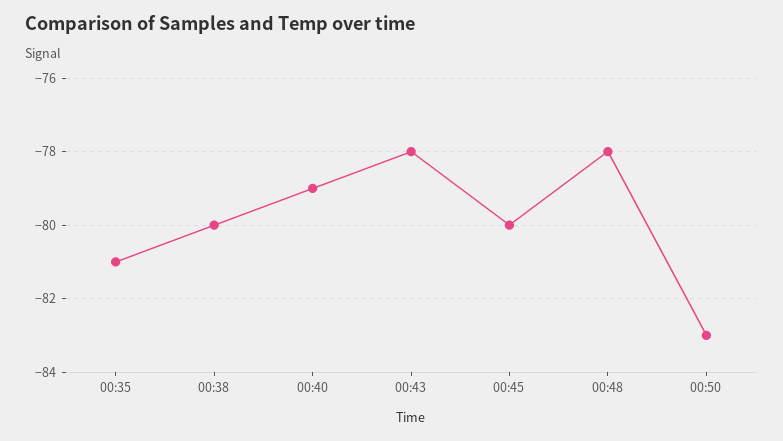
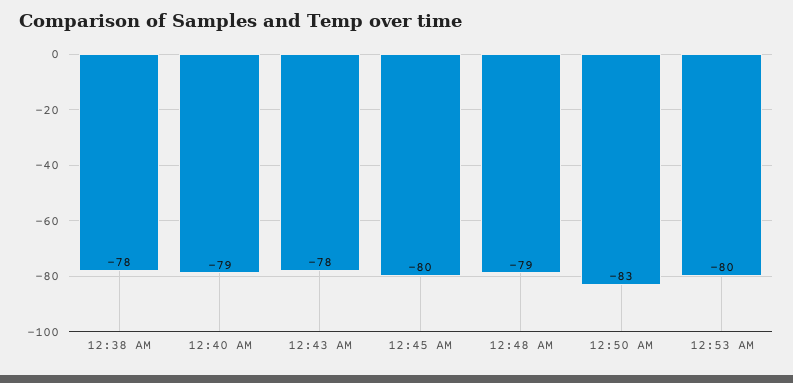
00:35: -81 -> none
00:38: -80 -> -78
00:48: -78 -> -79
12:53 AM: none -> -80

